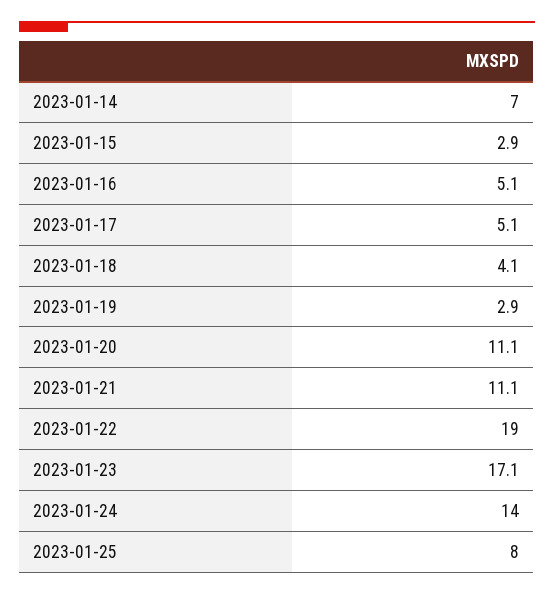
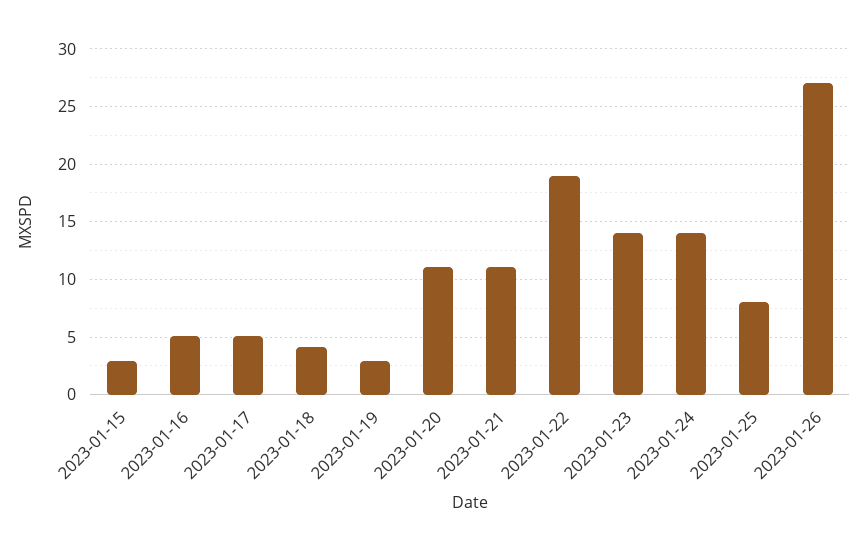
2023-01-14: 7 -> none
2023-01-23: 17.1 -> 14
2023-01-26: none -> 27

